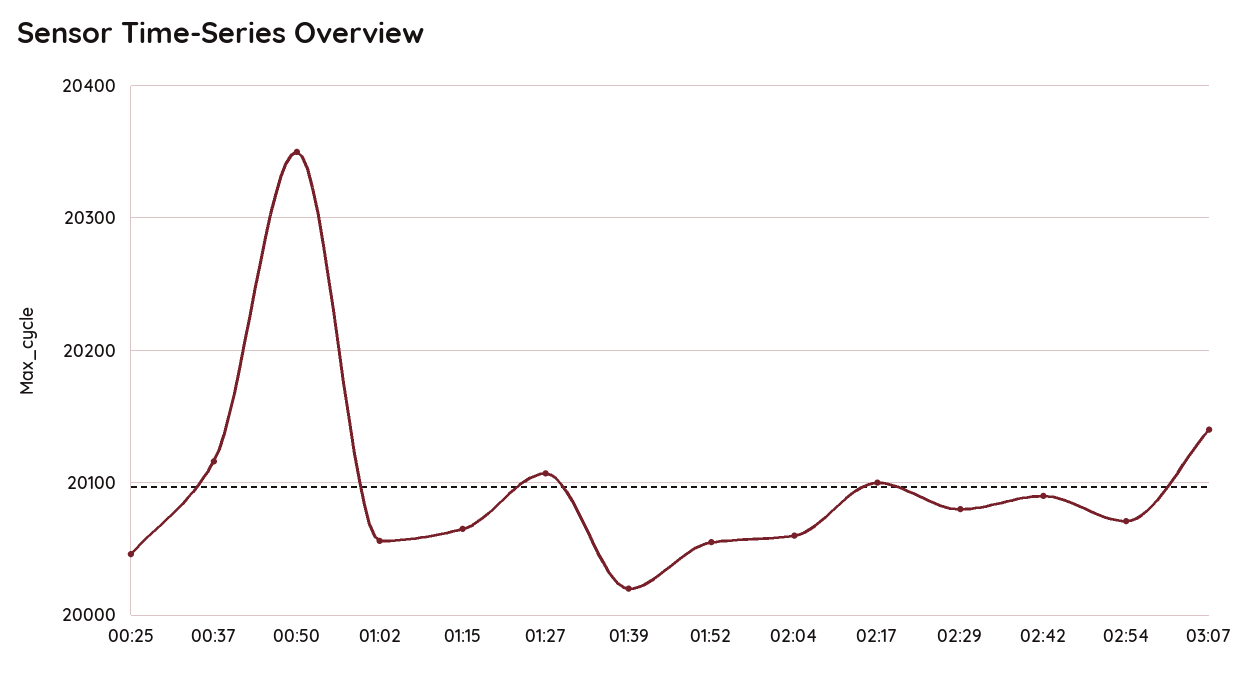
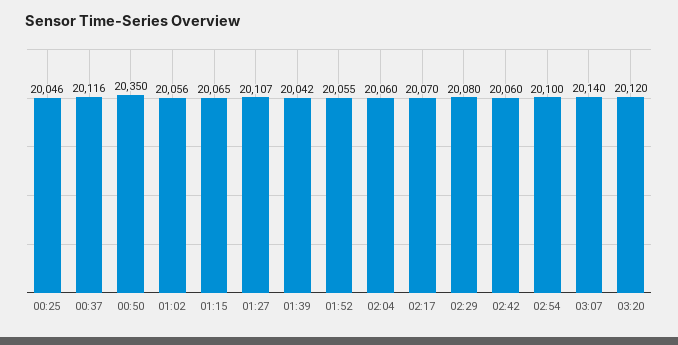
01:39: 20020 -> 20042
02:17: 20100 -> 20070
02:42: 20090 -> 20060
02:54: 20070 -> 20100
03:20: none -> 20120

